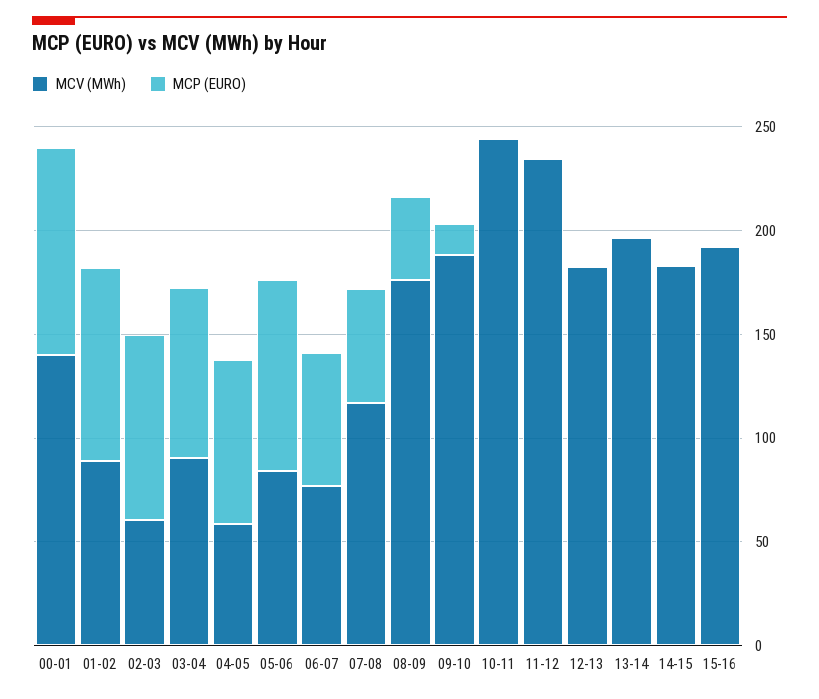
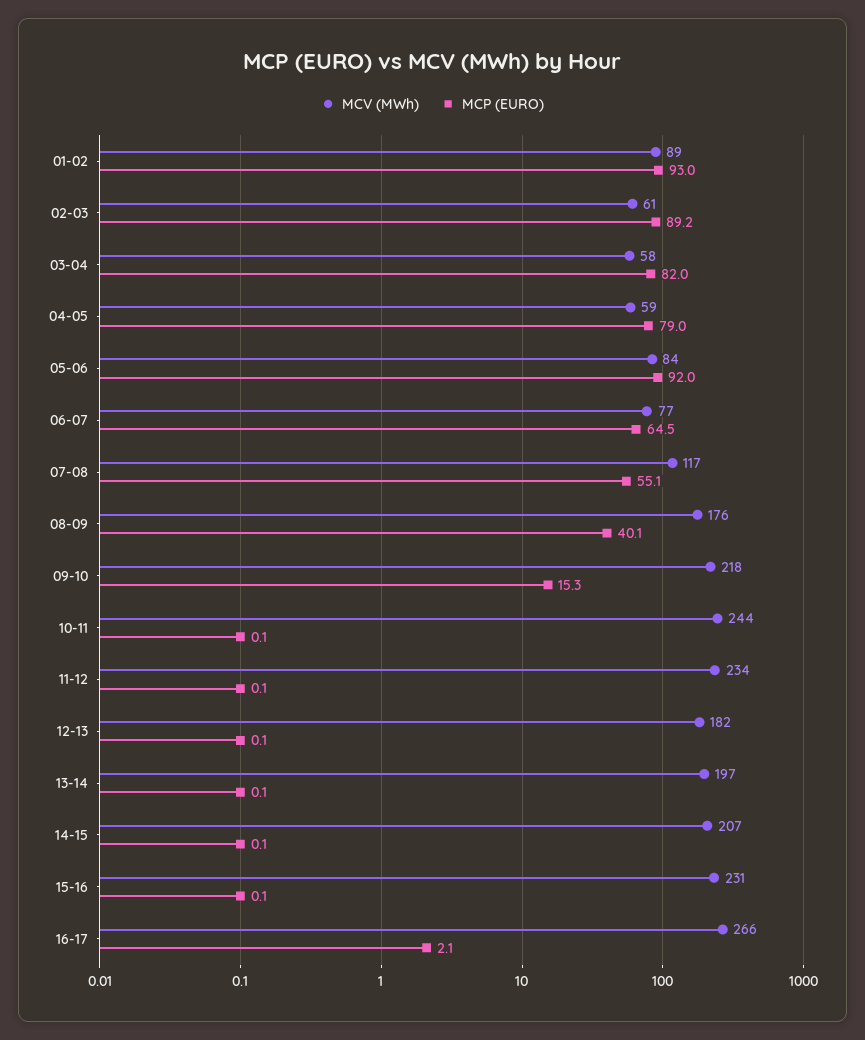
MCV (MWh), 00-01: 140 -> none
MCP (EURO), 00-01: 100 -> none
MCV (MWh), 03-04: 90 -> 58
MCV (MWh), 09-10: 190 -> 218
MCV (MWh), 14-15: 180 -> 207
MCV (MWh), 15-16: 190 -> 231
MCV (MWh), 16-17: none -> 266
MCP (EURO), 16-17: none -> 2.1

